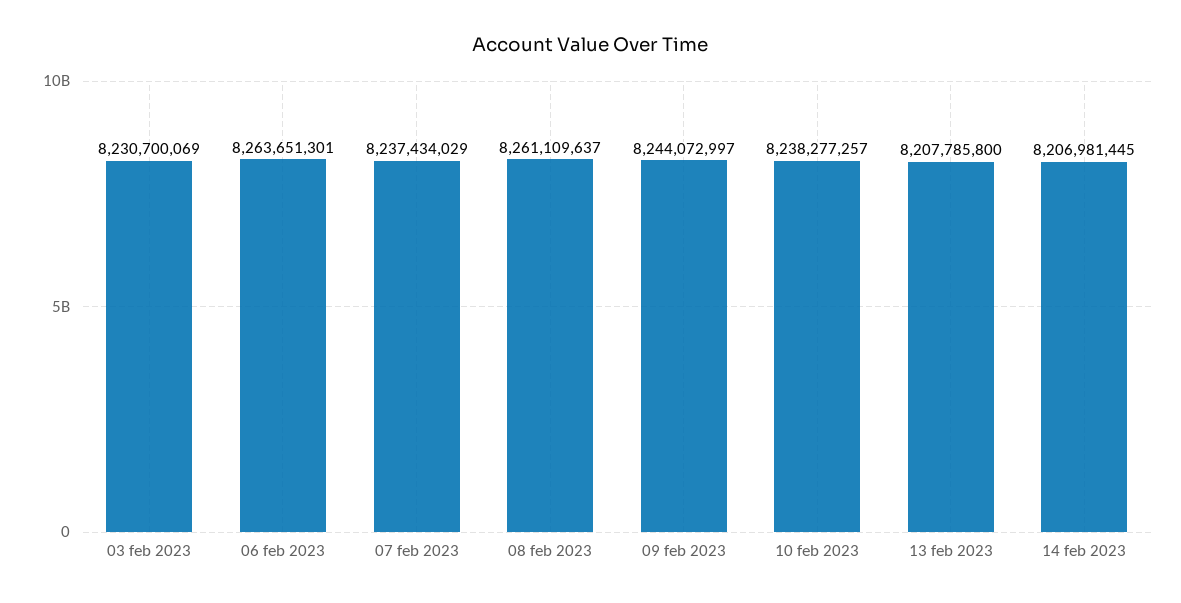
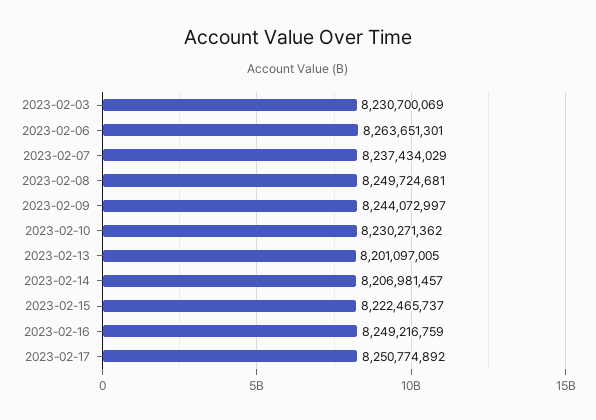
08 feb 2023: 8261109637 -> 8249724681
10 feb 2023: 8238277257 -> 8230271362
13 feb 2023: 8207785800 -> 8201097005
14 feb 2023: 8206981445 -> 8206981457
2023-02-15: none -> 8222465737
2023-02-16: none -> 8249216759
2023-02-17: none -> 8250774892

